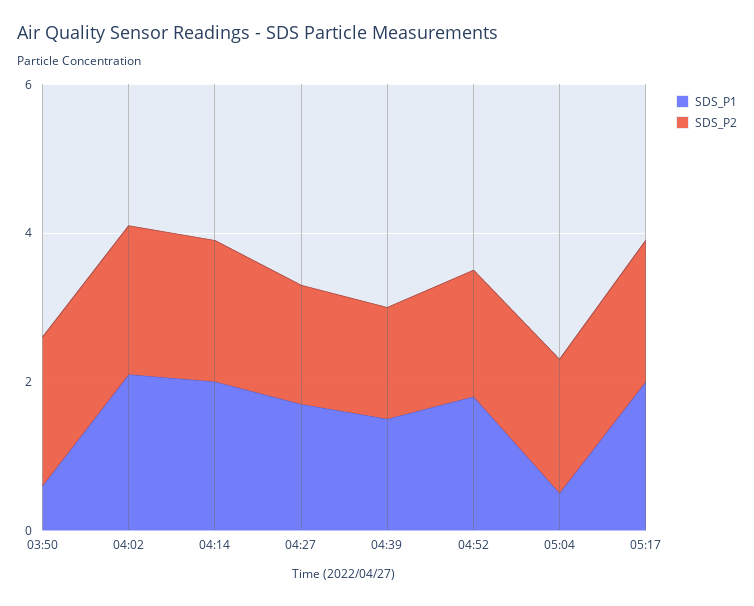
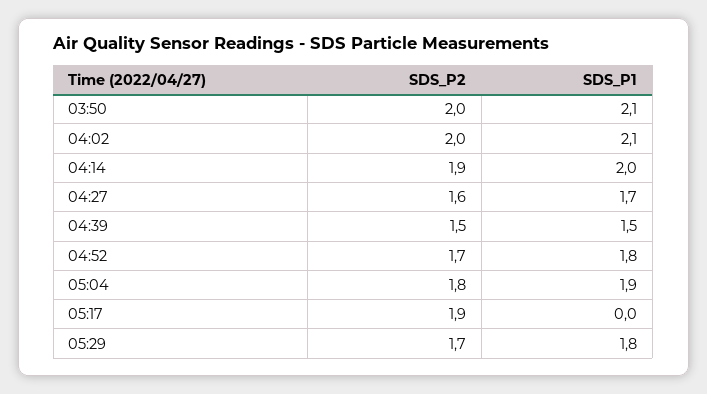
SDS_P1, 03:50: 0.5 -> 2.1
SDS_P1, 05:04: 0.5 -> 1.9
SDS_P1, 05:17: 2 -> 0
SDS_P2, 05:29: none -> 1.7
SDS_P1, 05:29: none -> 1.8

